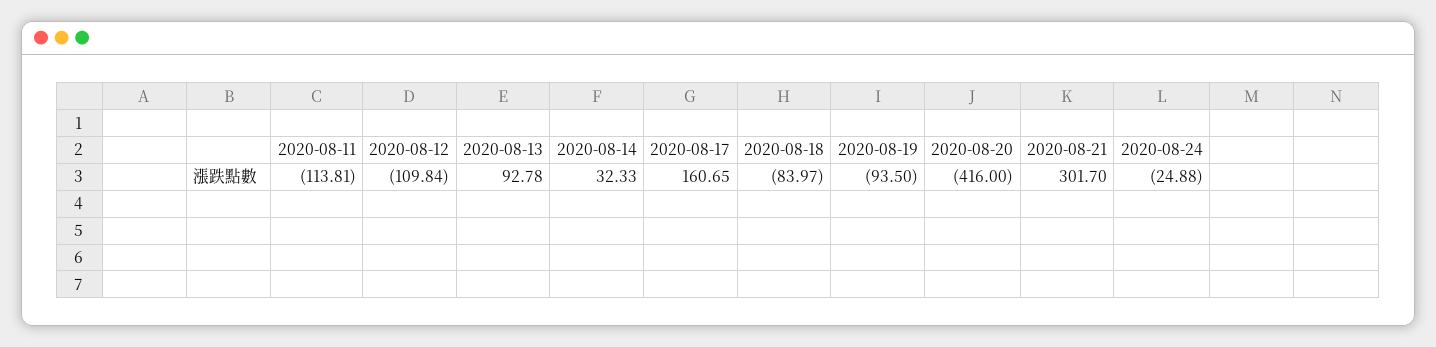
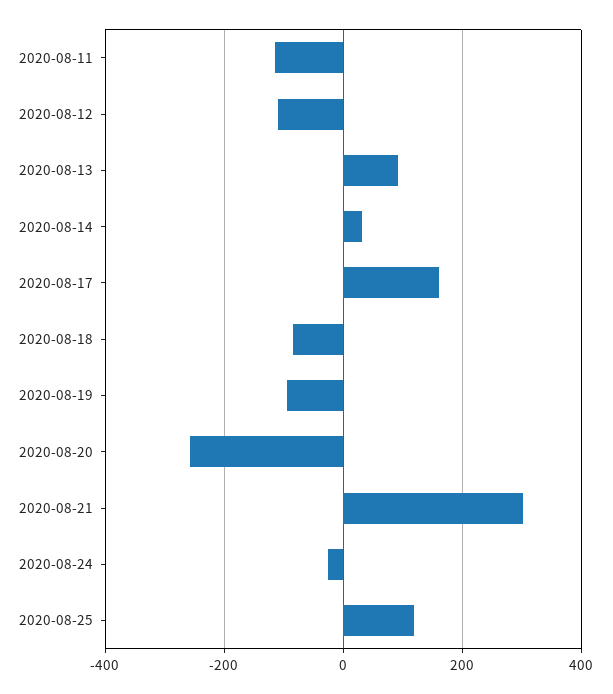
2020-08-20: -416 -> -260
2020-08-25: none -> 120

